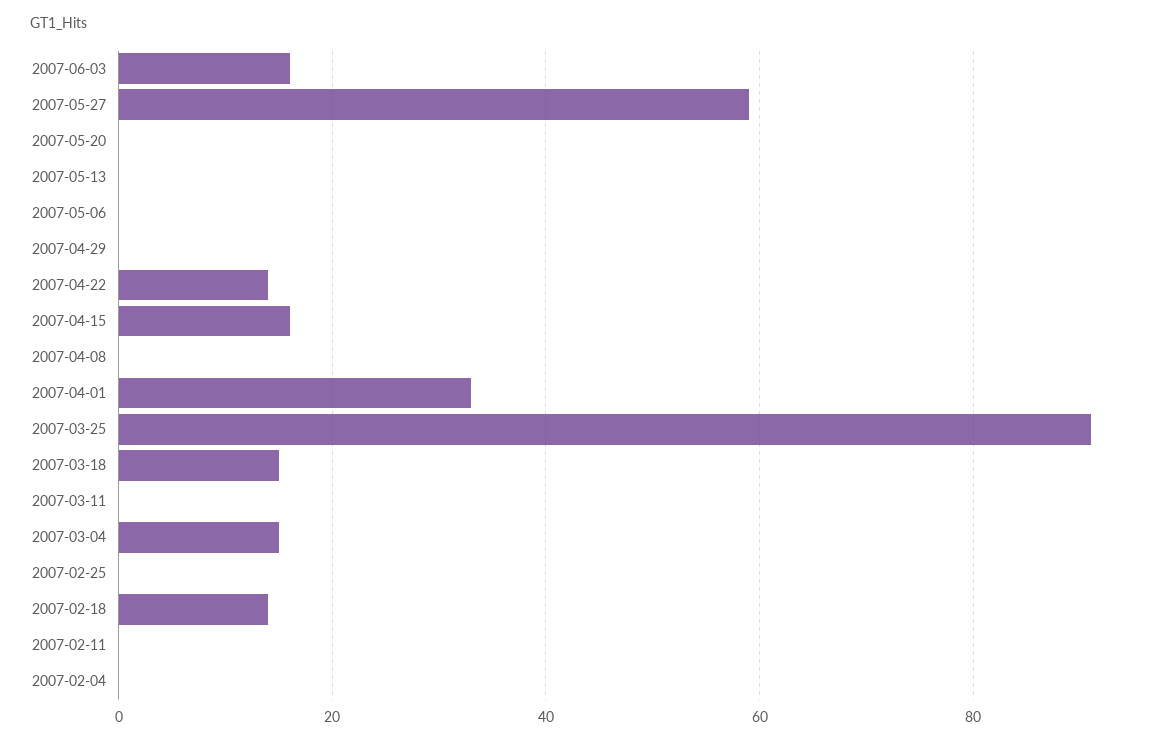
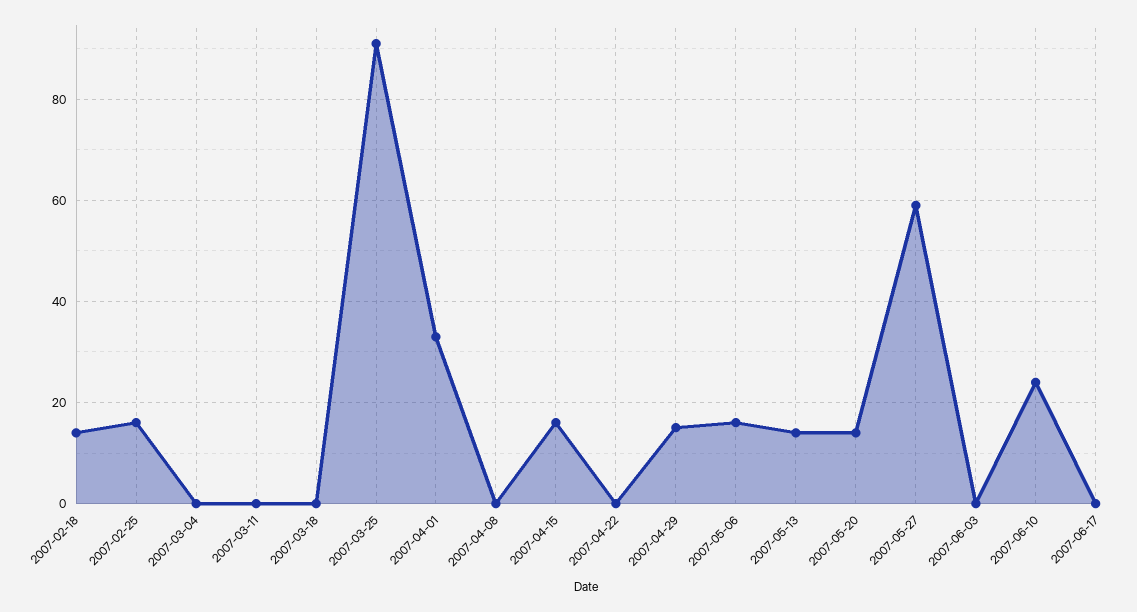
2007-06-03: 15 -> 0
2007-05-20: 0 -> 15
2007-05-13: 0 -> 15
2007-05-06: 0 -> 15
2007-04-29: 0 -> 15
2007-04-22: 15 -> 0
2007-03-18: 15 -> 0
2007-03-04: 15 -> 0
2007-02-25: 0 -> 15
2007-02-11: 0 -> none
2007-02-04: 0 -> none
2007-06-10: none -> 25
2007-06-17: none -> 0

